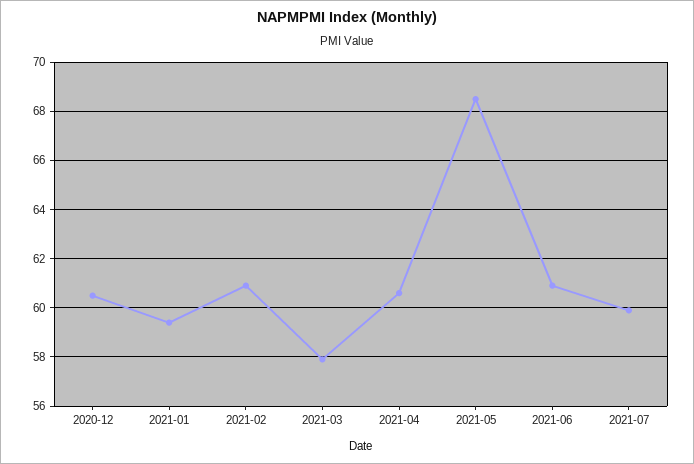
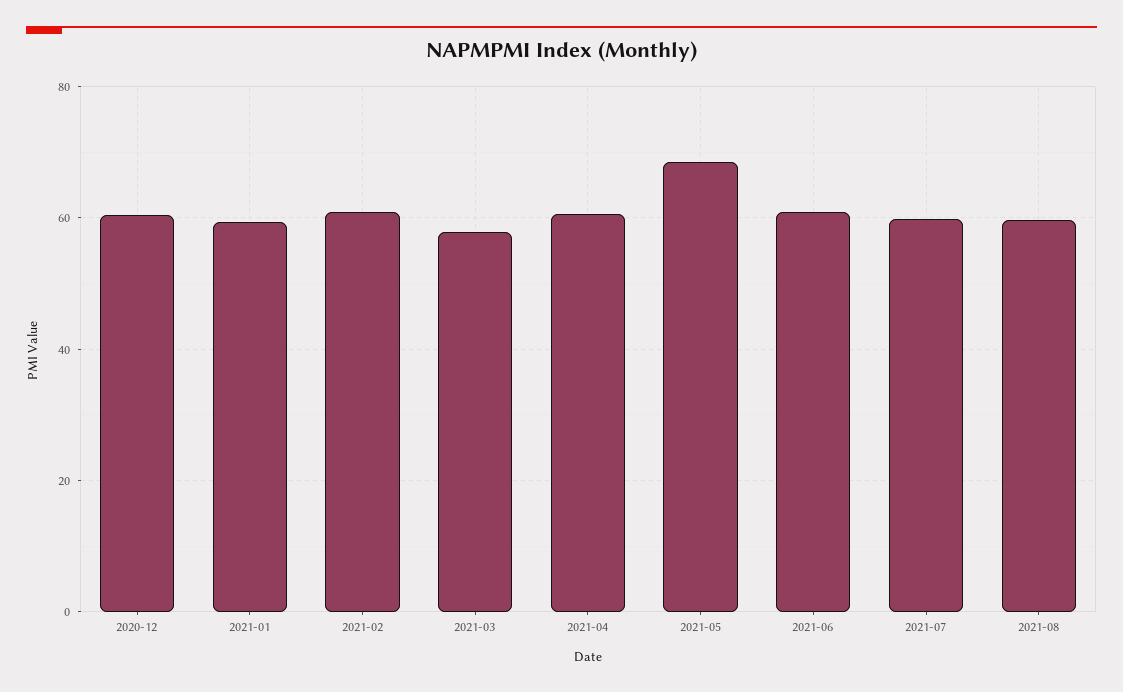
2021-08: none -> 60

